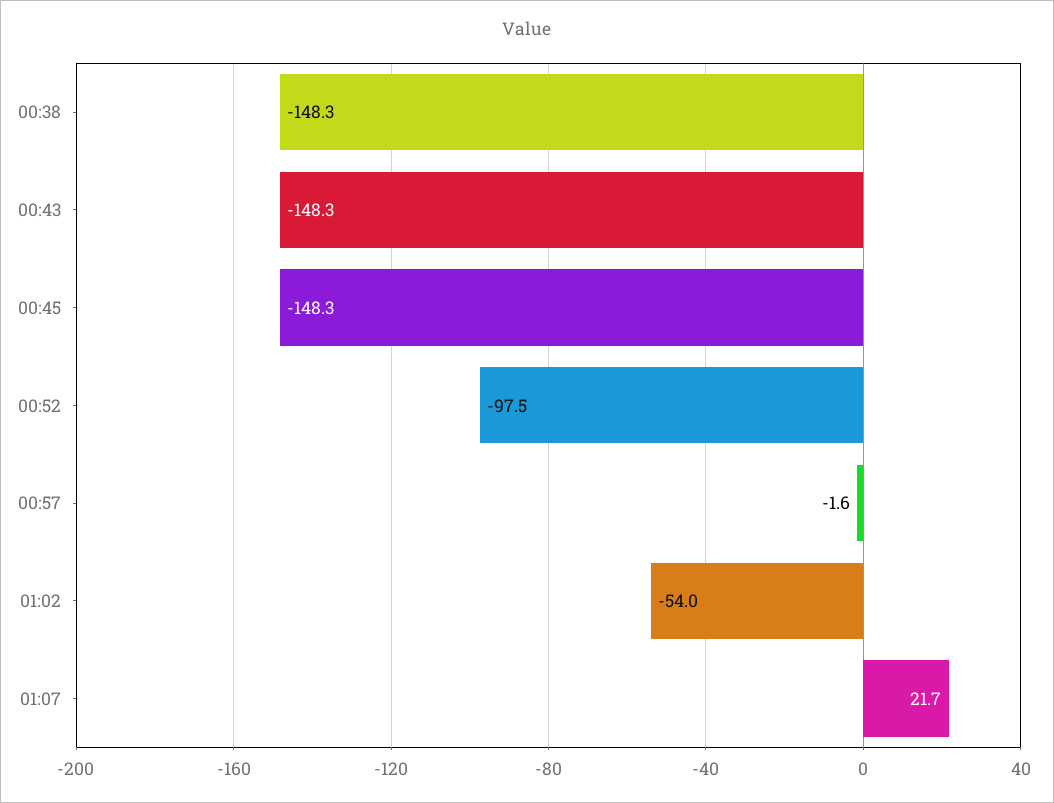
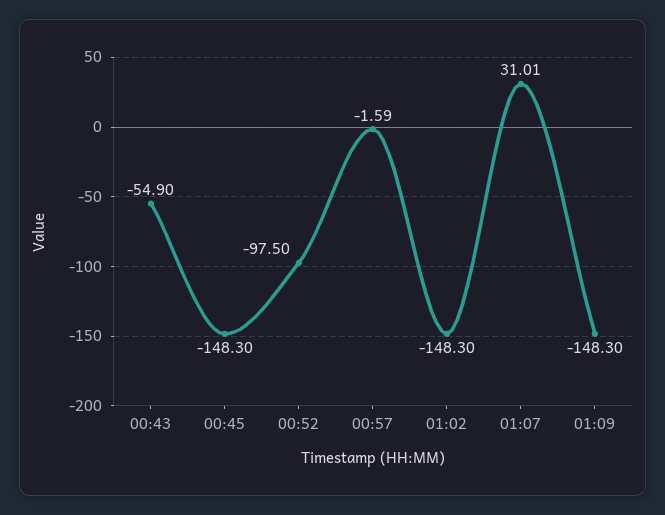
00:38: -148.3 -> none
00:43: -148.3 -> -54.9
01:02: -54 -> -148.3
01:07: 21.7 -> 31.01
01:09: none -> -148.3

